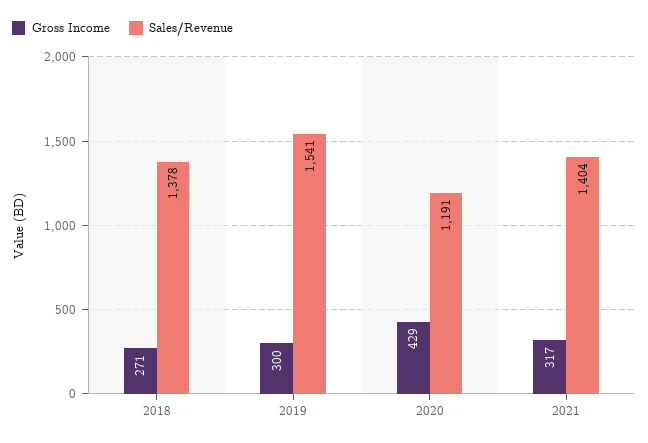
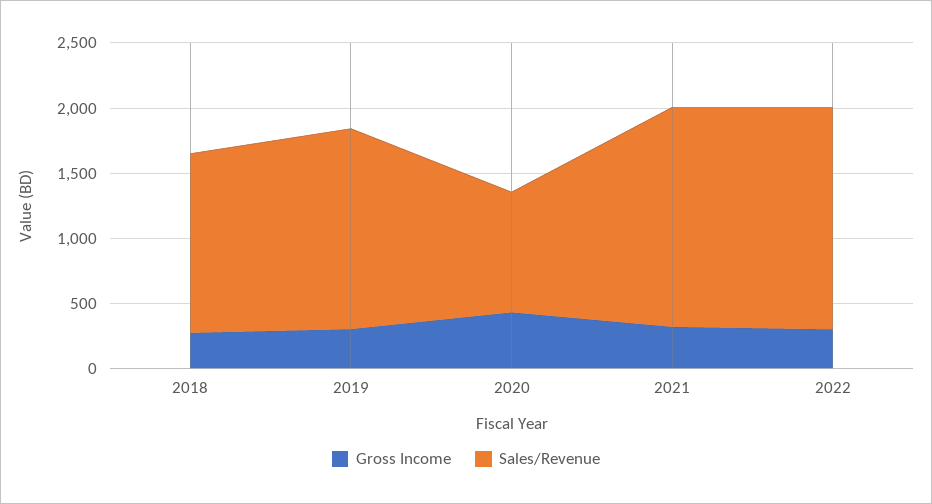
Sales/Revenue, 2020: 1191 -> 900
Sales/Revenue, 2021: 1404 -> 1700
Gross Income, 2022: none -> 300
Sales/Revenue, 2022: none -> 1700

